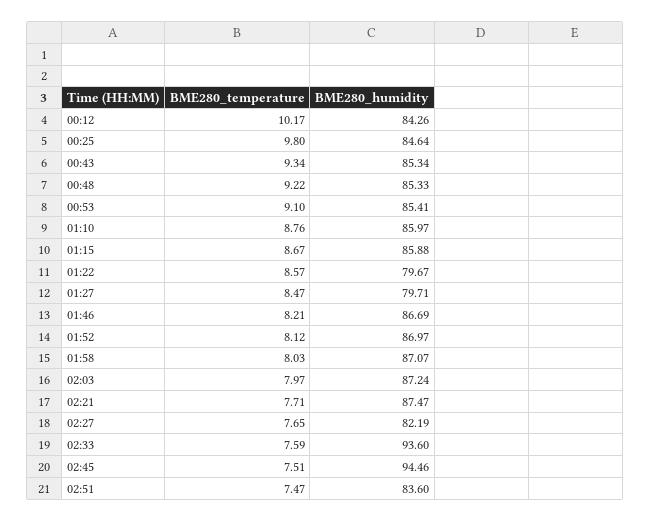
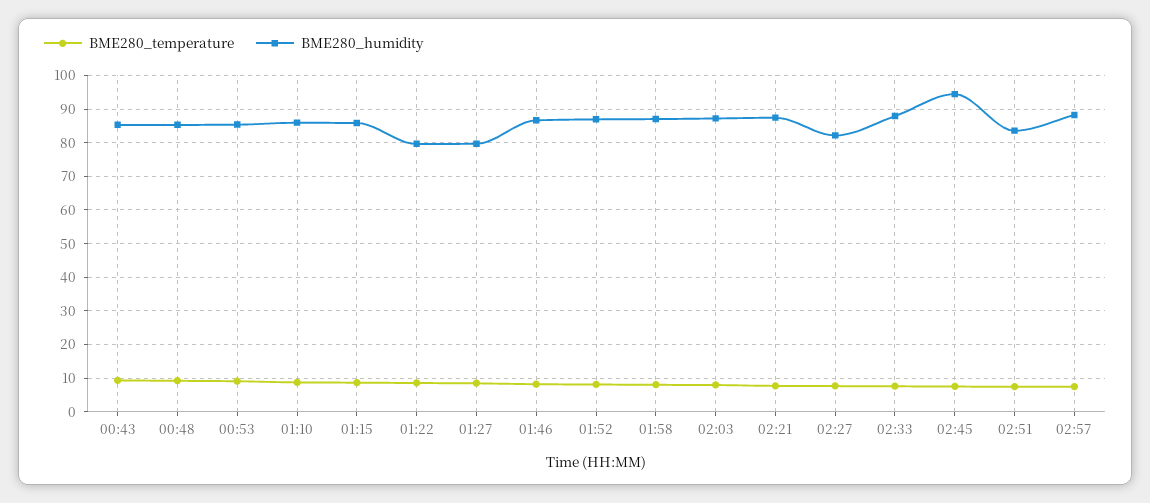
BME280_temperature, 00:12: 10.17 -> none
BME280_humidity, 00:12: 84.26 -> none
BME280_temperature, 00:25: 9.8 -> none
BME280_humidity, 00:25: 84.64 -> none
BME280_humidity, 02:33: 93.6 -> 88
BME280_temperature, 02:57: none -> 8
BME280_humidity, 02:57: none -> 88

